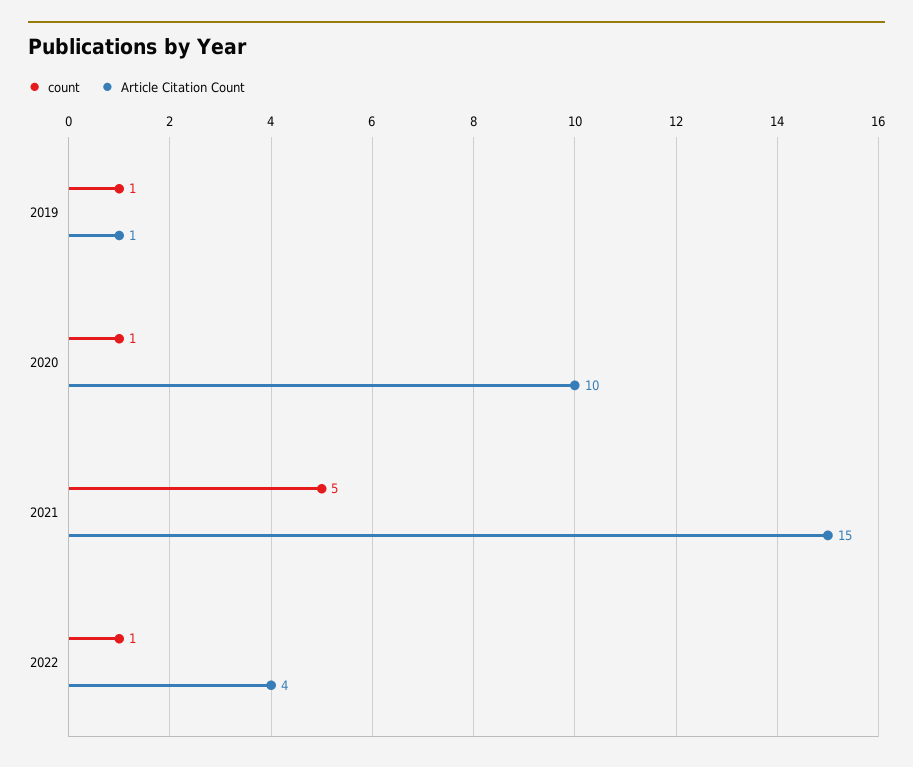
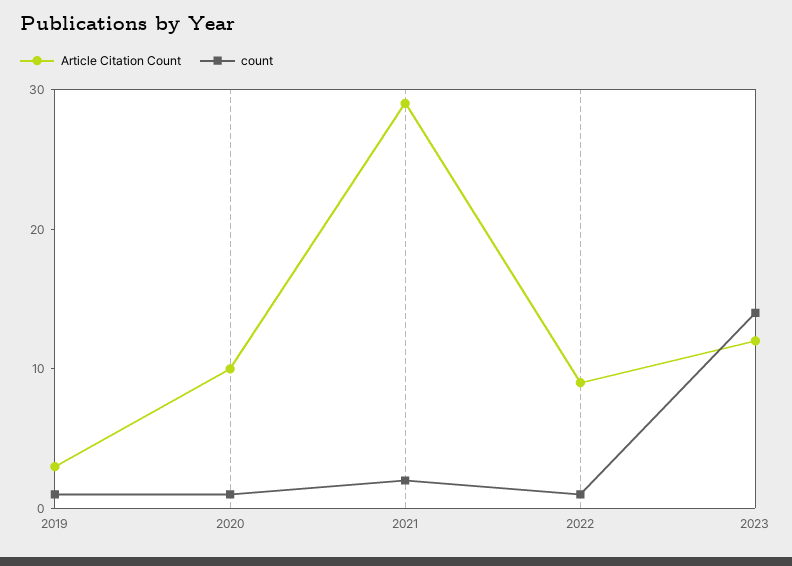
Article Citation Count, 2019: 1 -> 3
count, 2021: 5 -> 2
Article Citation Count, 2021: 15 -> 29
Article Citation Count, 2022: 4 -> 9
Article Citation Count, 2023: none -> 12
count, 2023: none -> 14

